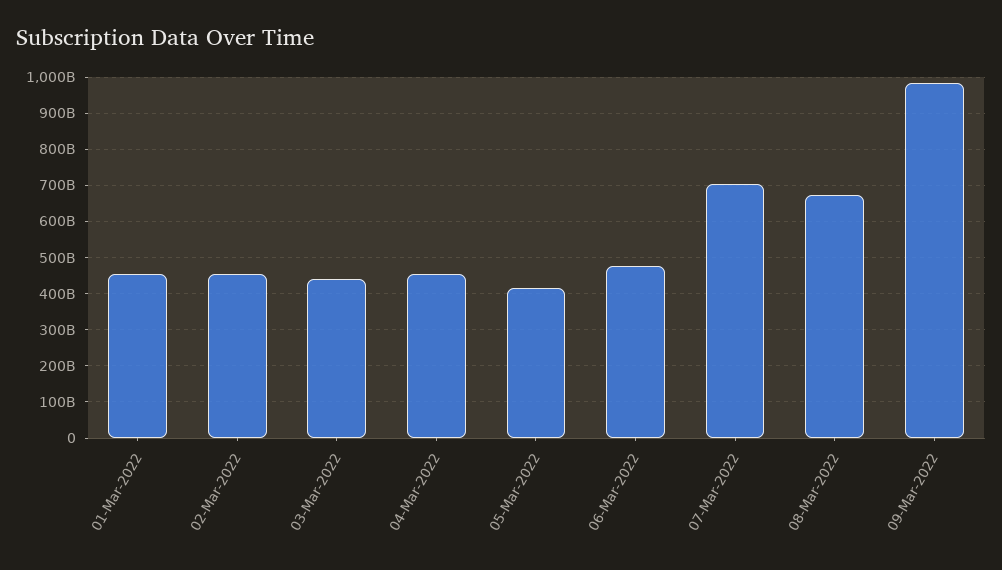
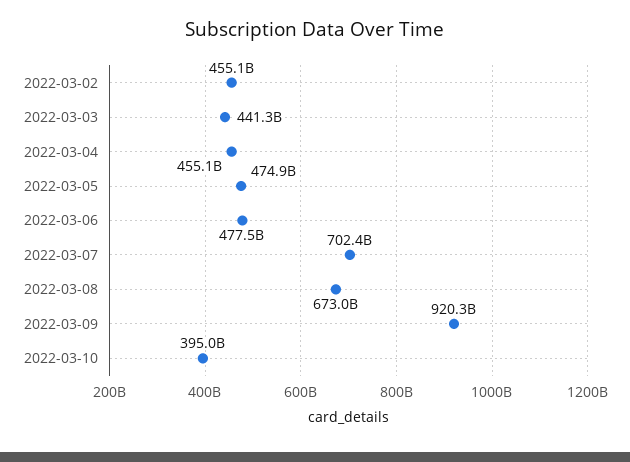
01-Mar-2022: 460000000000 -> none
05-Mar-2022: 420000000000 -> 474900000000
09-Mar-2022: 980000000000 -> 920300000000
2022-03-10: none -> 395000000000

